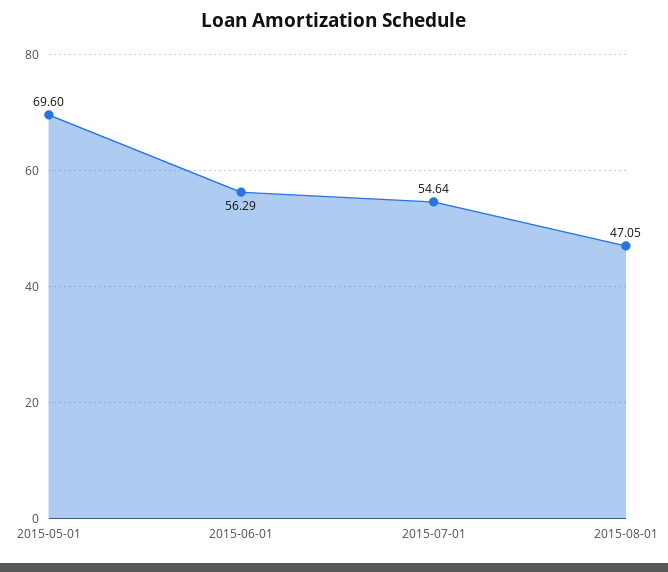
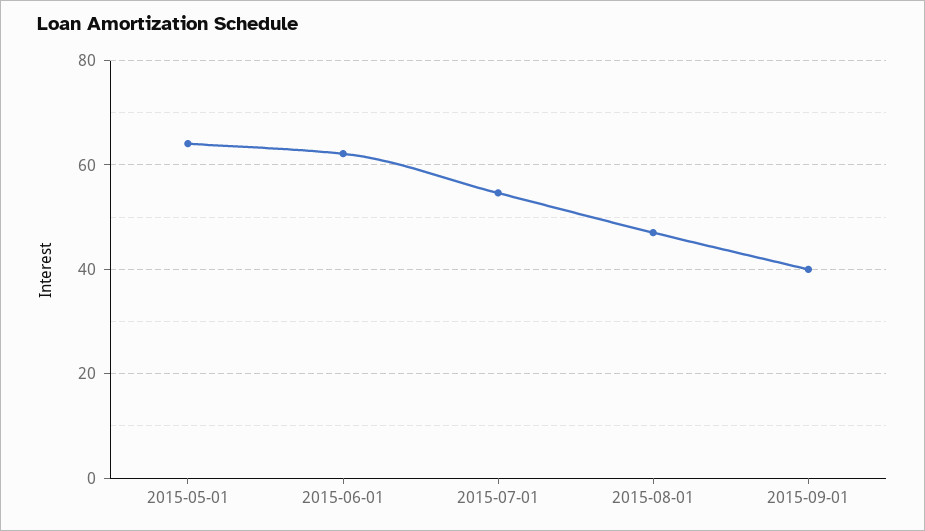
2015-05-01: 69.6 -> 64
2015-06-01: 56.29 -> 62
2015-09-01: none -> 40

